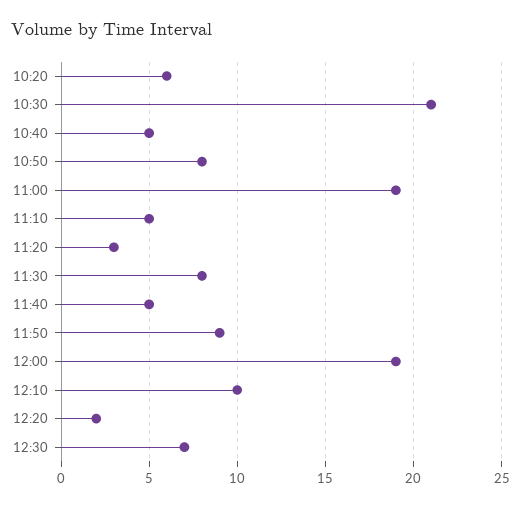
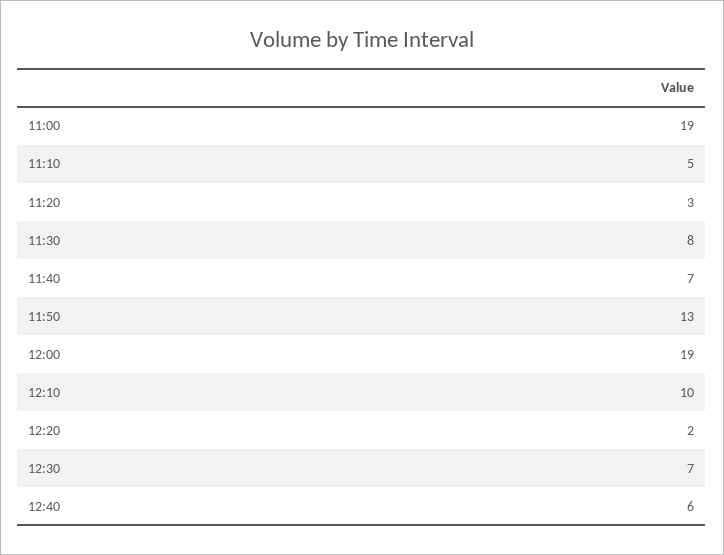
10:20: 6 -> none
10:30: 21 -> none
10:40: 5 -> none
10:50: 8 -> none
11:40: 5 -> 7
11:50: 9 -> 13
12:40: none -> 6

